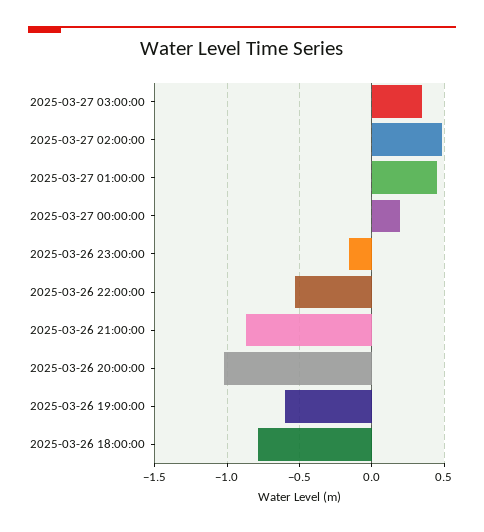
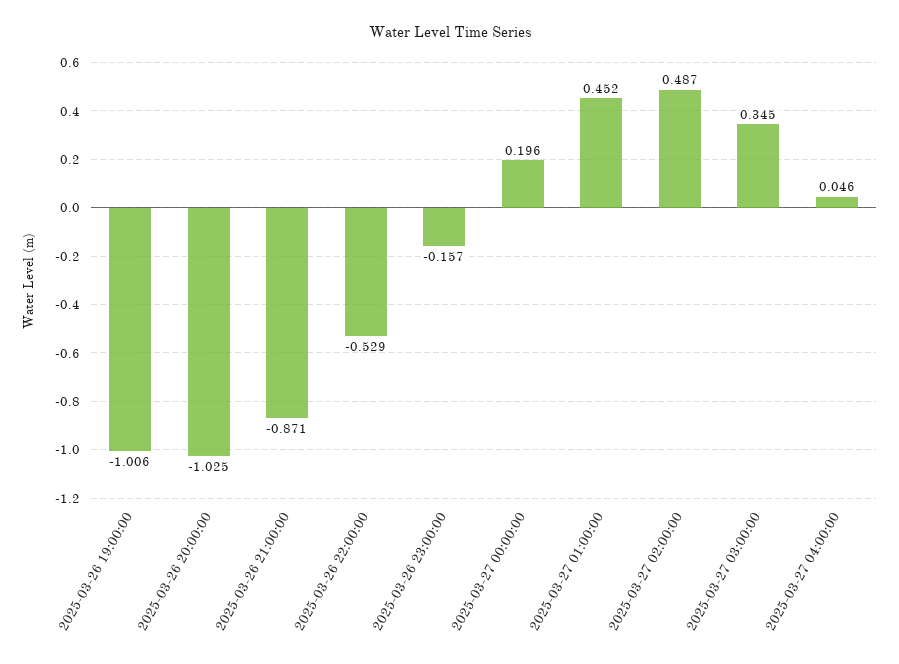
2025-03-26 19:00:00: -0.6 -> -1.006
2025-03-26 18:00:00: -0.8 -> none
2025-03-27 04:00:00: none -> 0.046

